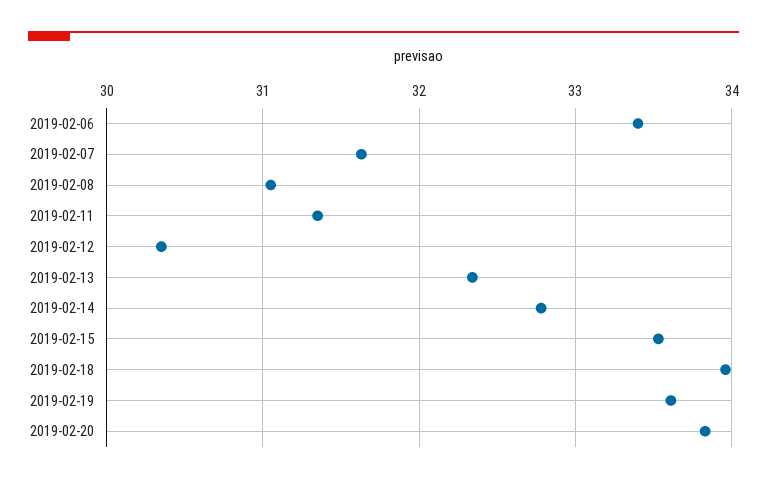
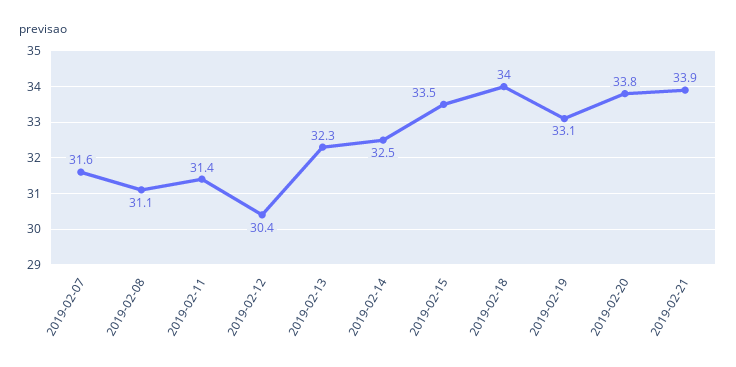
2019-02-06: 33.4 -> none
2019-02-14: 32.8 -> 32.5
2019-02-19: 33.6 -> 33.1
2019-02-21: none -> 33.9

